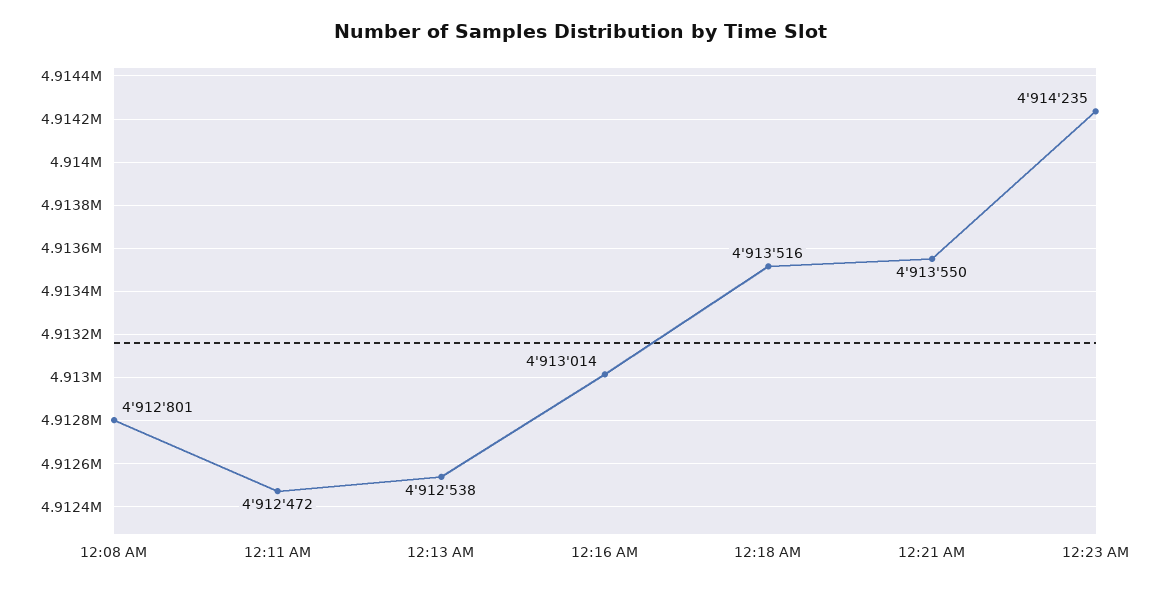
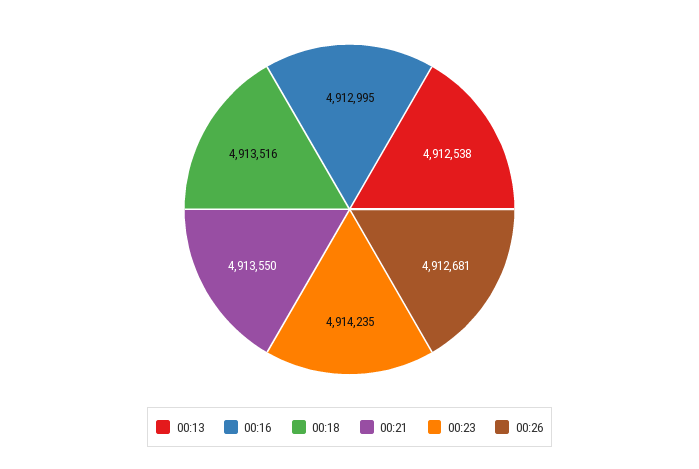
12:08 AM: 4912801 -> none
12:11 AM: 4912472 -> none
12:16 AM: 4913014 -> 4912995
00:26: none -> 4912681

